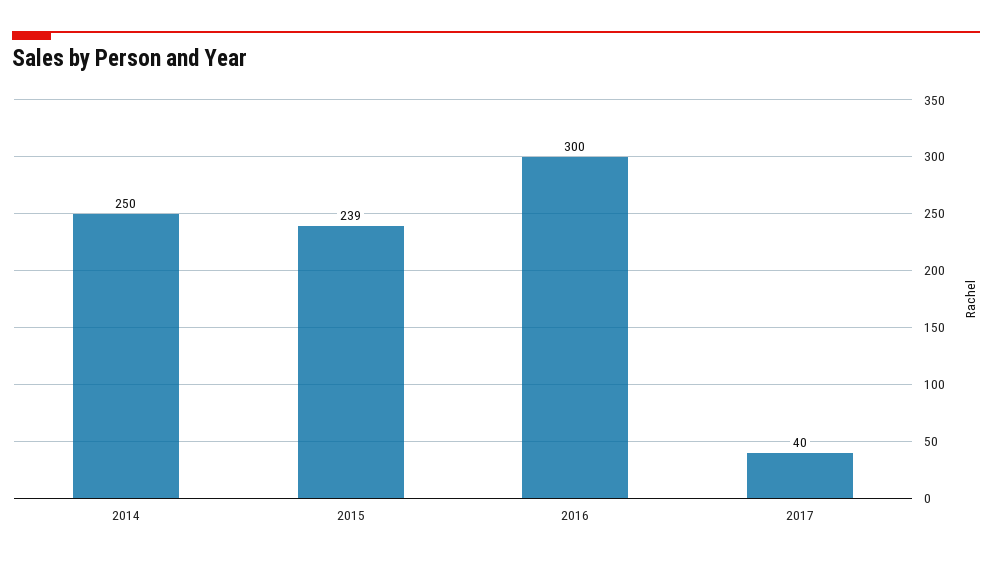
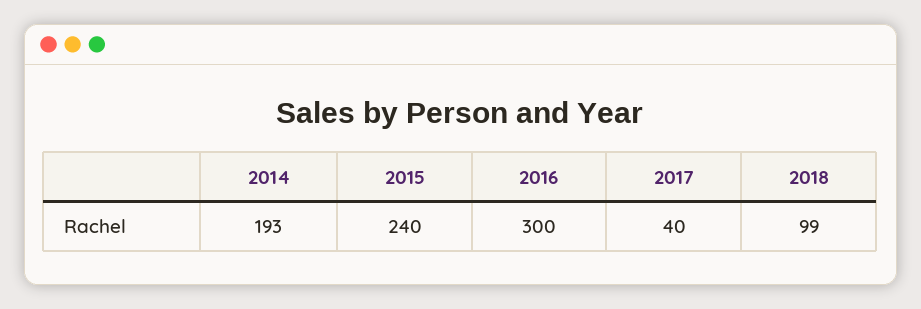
2014: 250 -> 193
2015: 239 -> 240
2018: none -> 99

